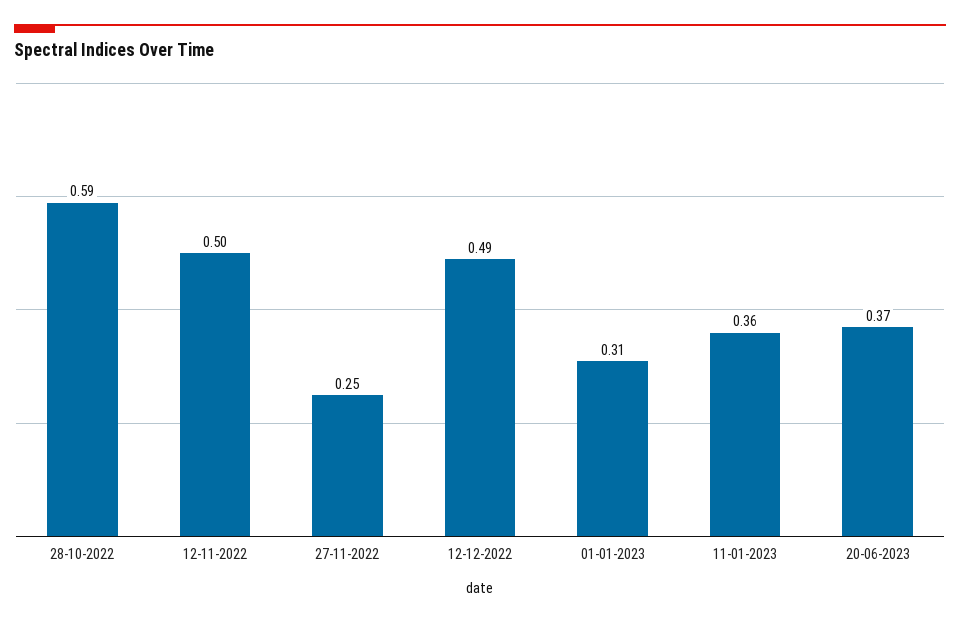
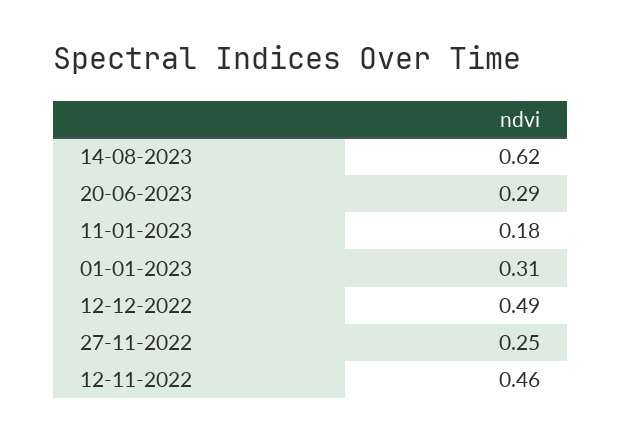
28-10-2022: 0.59 -> none
12-11-2022: 0.5 -> 0.46
11-01-2023: 0.36 -> 0.18
20-06-2023: 0.37 -> 0.29
14-08-2023: none -> 0.62

